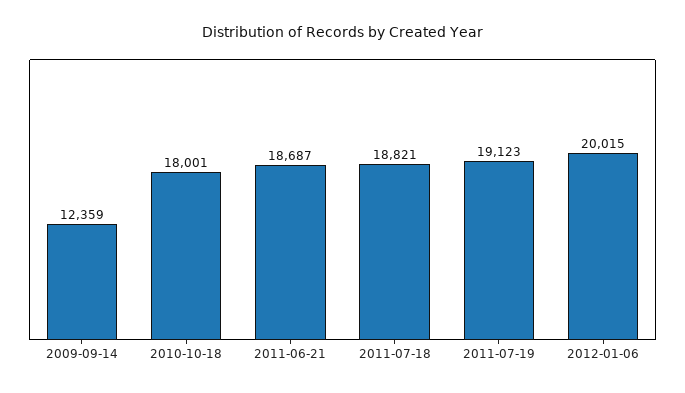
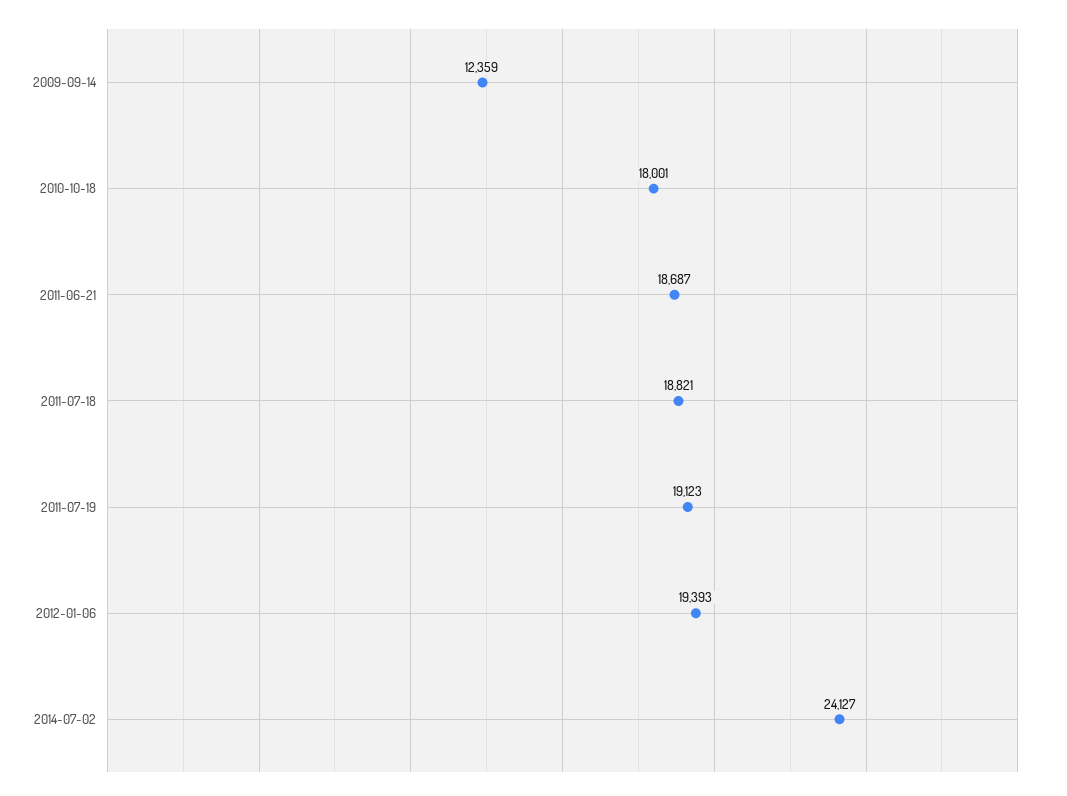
2012-01-06: 20015 -> 19393
2014-07-02: none -> 24127

